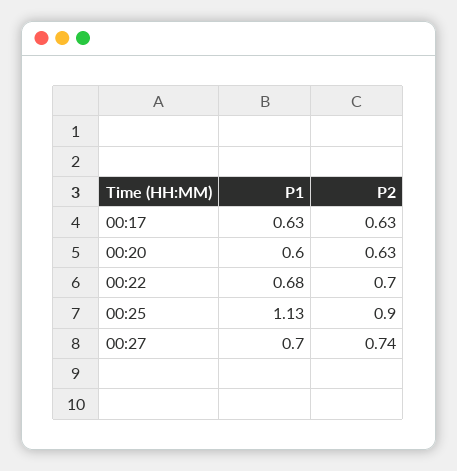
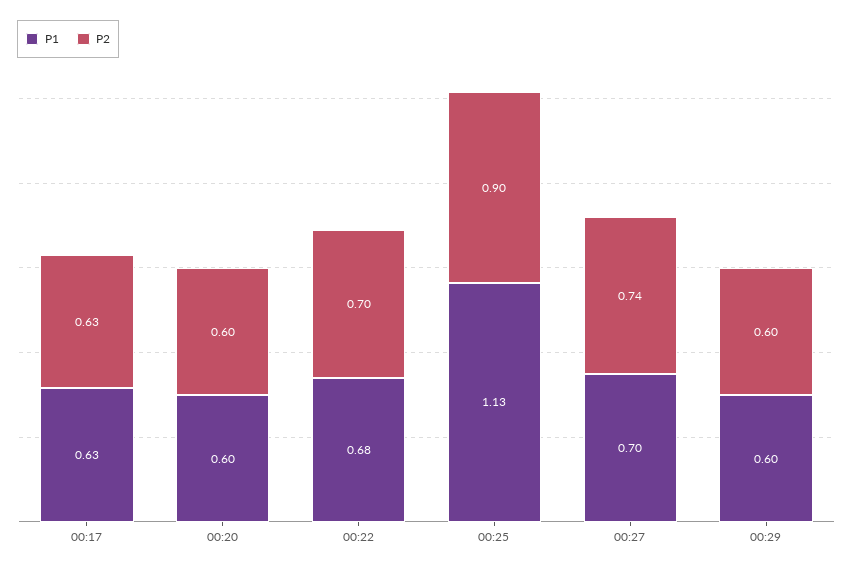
P2, 00:20: 0.63 -> 0.6
P1, 00:29: none -> 0.6
P2, 00:29: none -> 0.6

